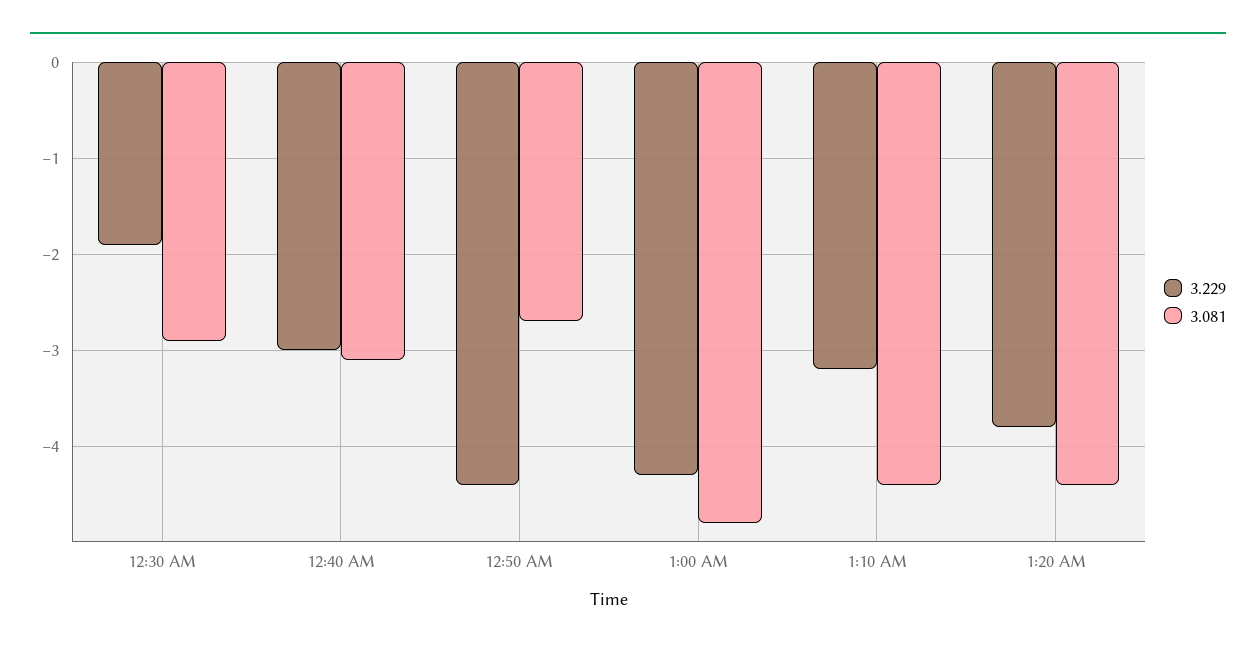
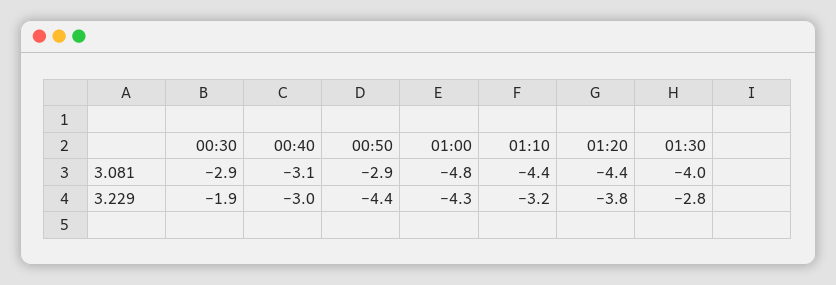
3.081, 12:50 AM: -2.7 -> -2.9
3.081, 01:30: none -> -4
3.229, 01:30: none -> -2.8

